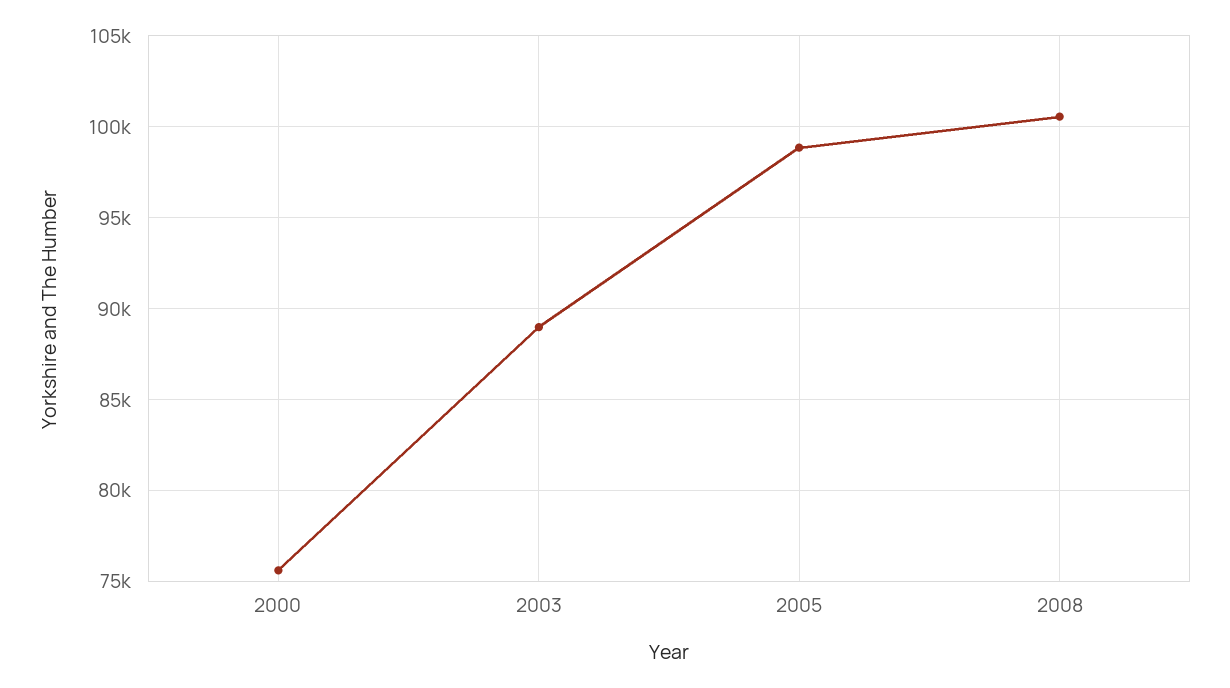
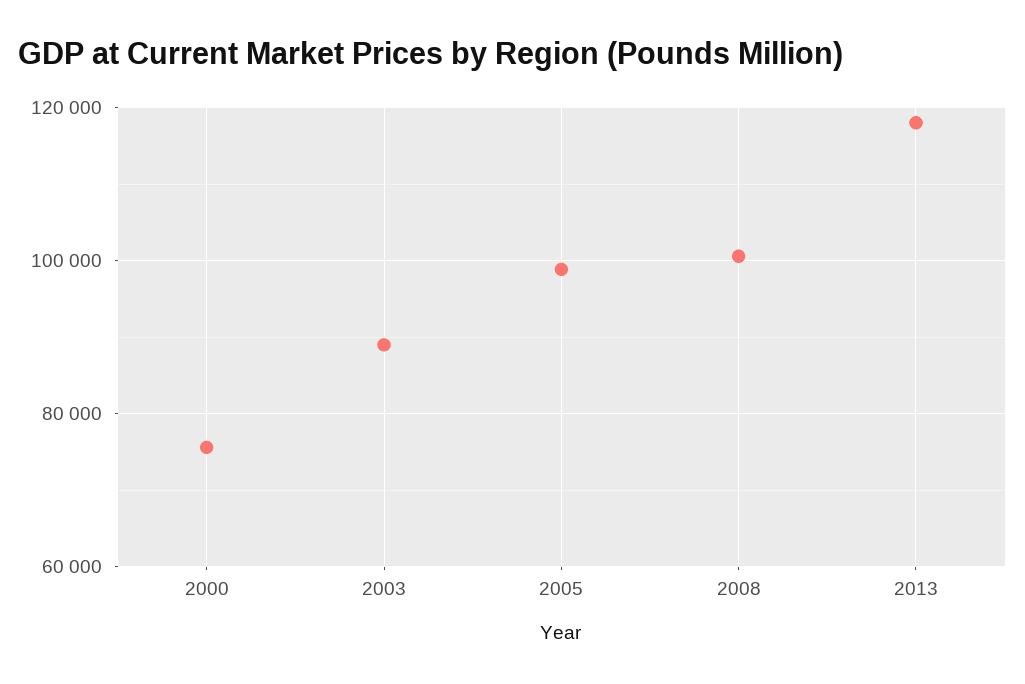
2013: none -> 118000

